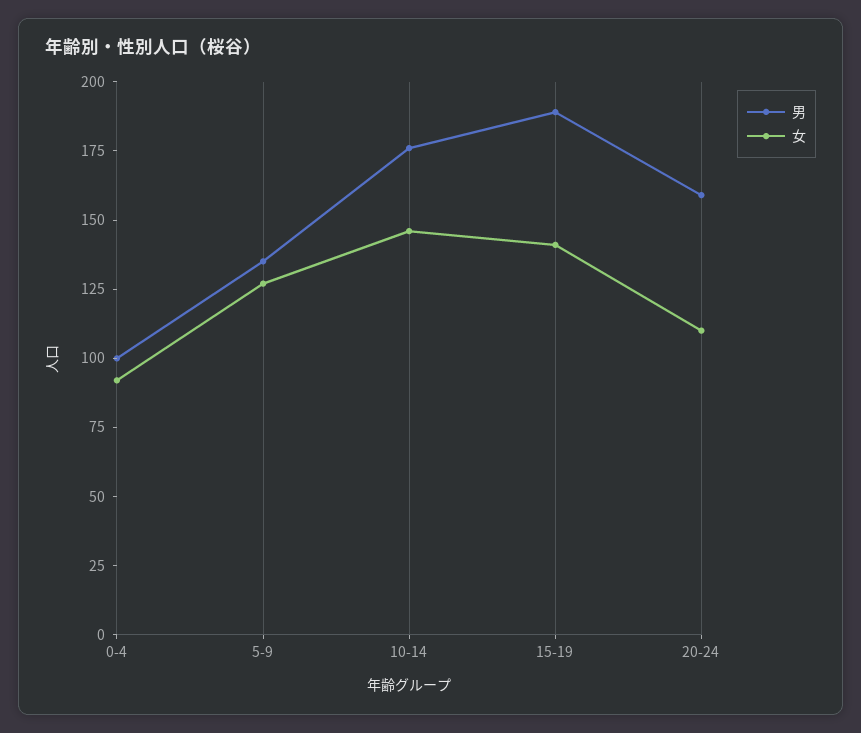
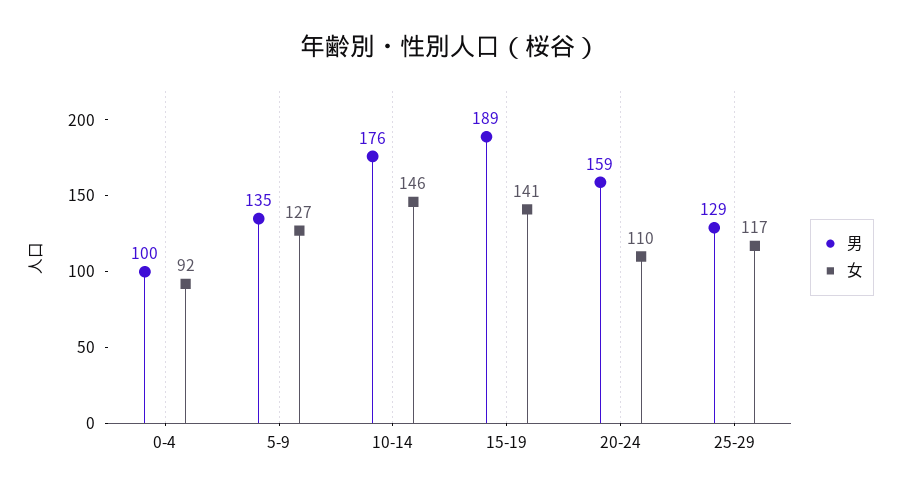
男, 25-29: none -> 129
女, 25-29: none -> 117

